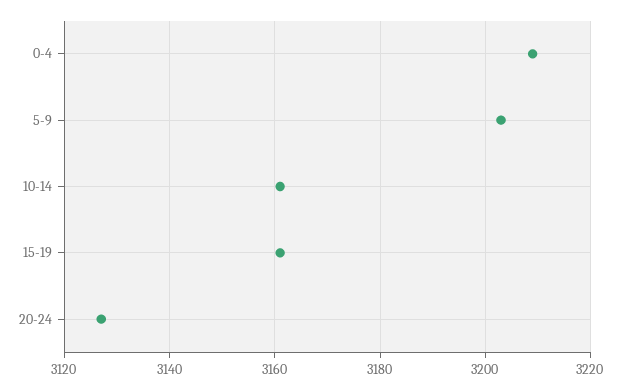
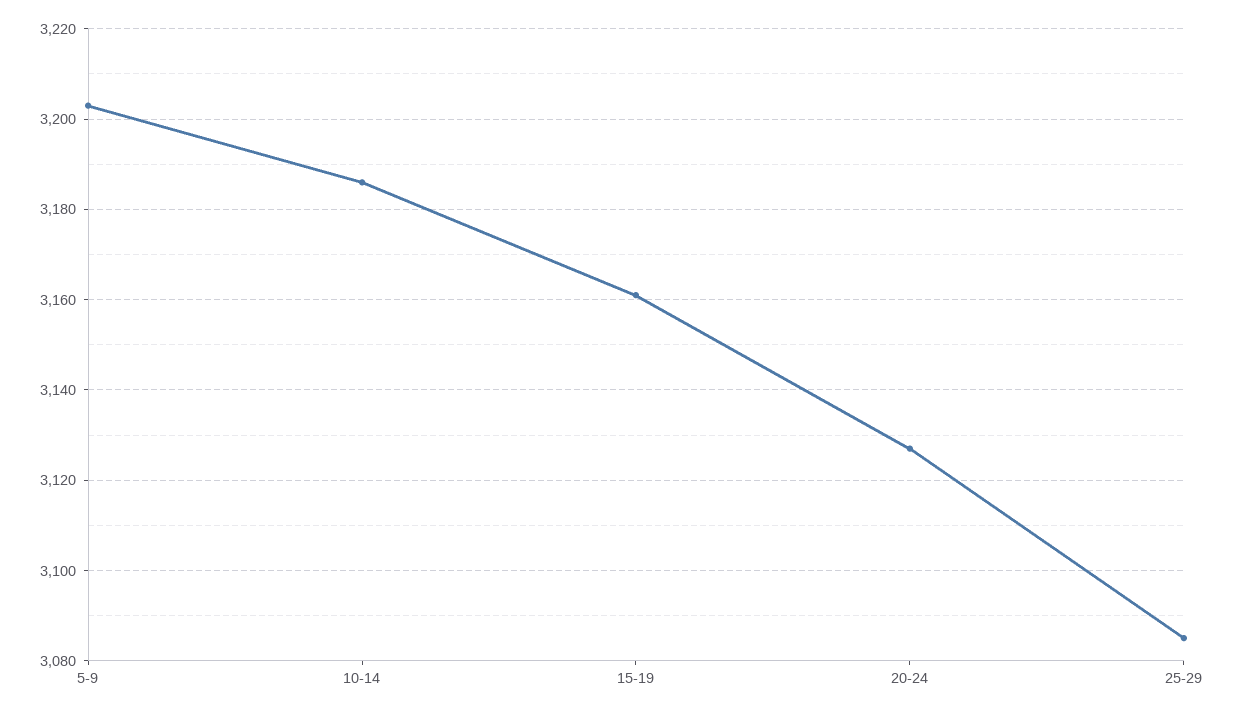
0-4: 3210 -> none
10-14: 3160 -> 3185
25-29: none -> 3085

